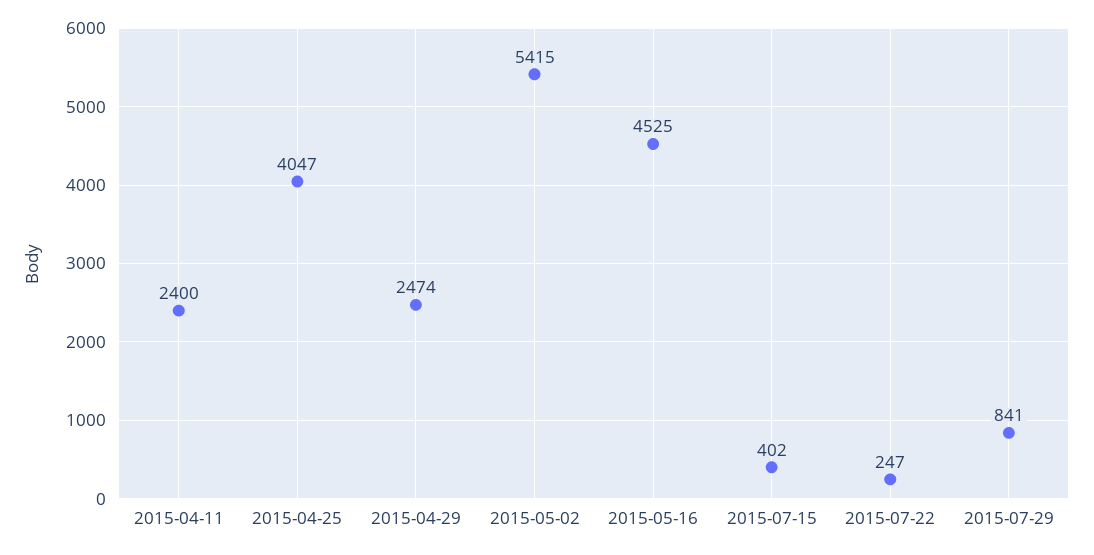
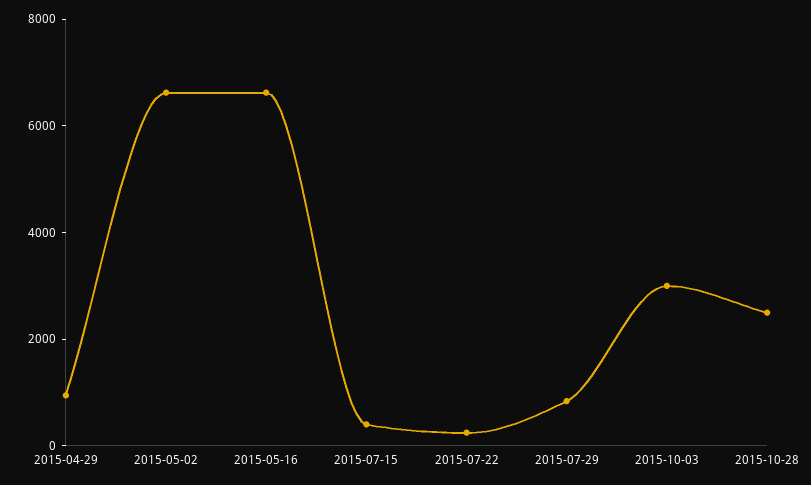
2015-04-11: 2400 -> none
2015-04-25: 4047 -> none
2015-04-29: 2474 -> 1000
2015-05-02: 5415 -> 6500
2015-05-16: 4525 -> 6500
2015-10-03: none -> 3000
2015-10-28: none -> 2500

